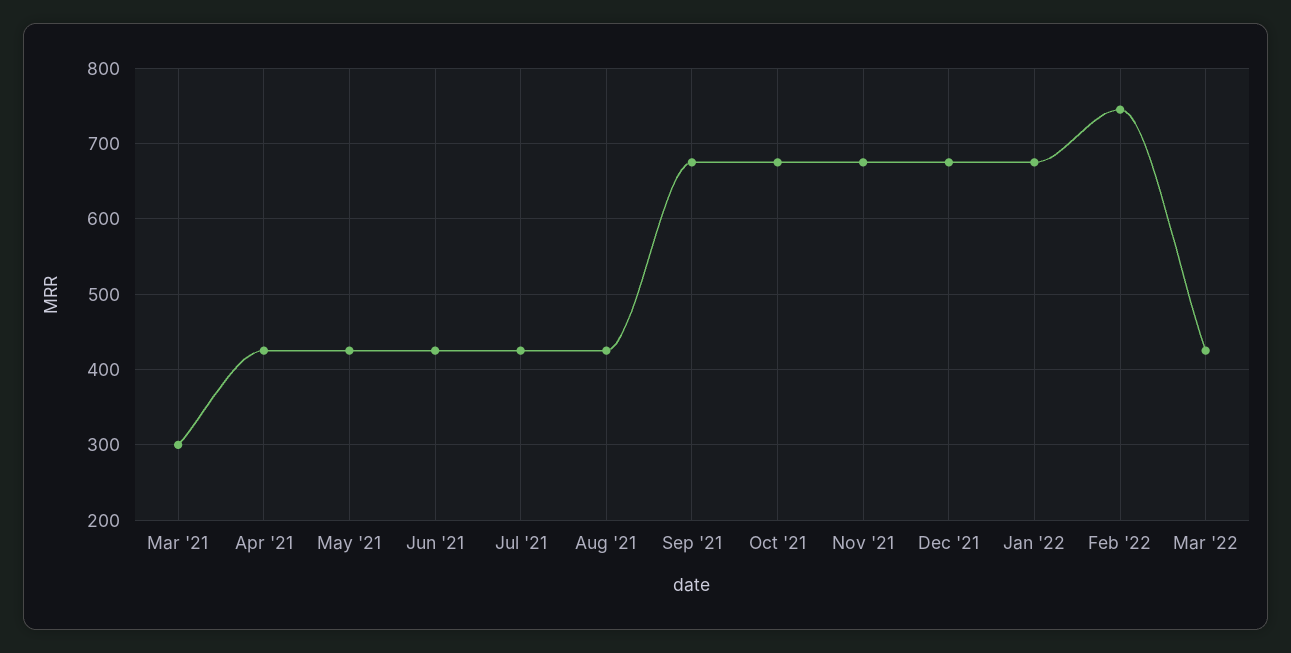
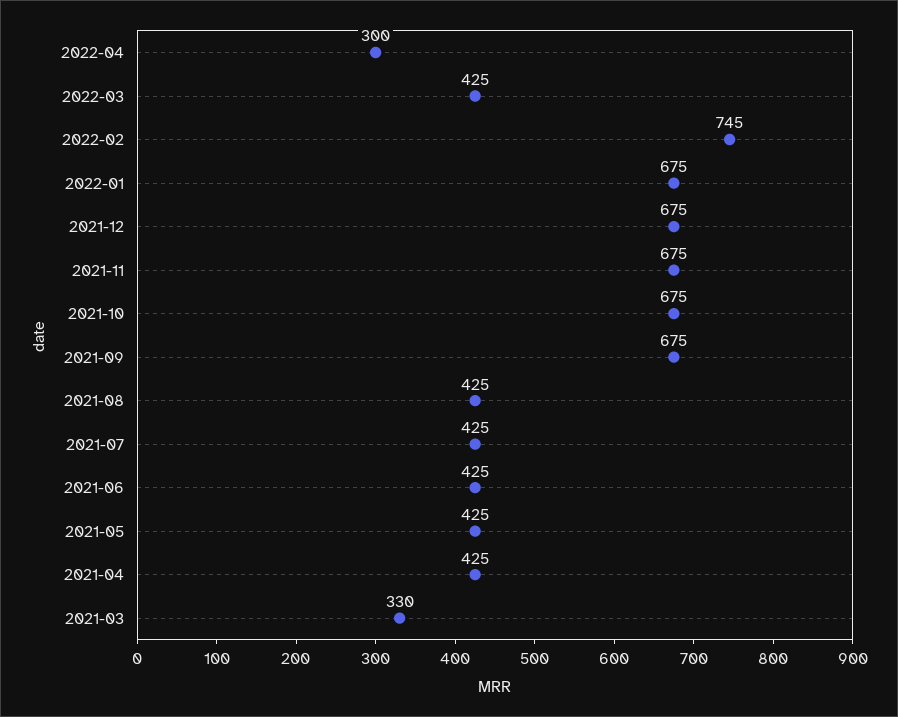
Mar '21: 300 -> 330
2022-04: none -> 300

